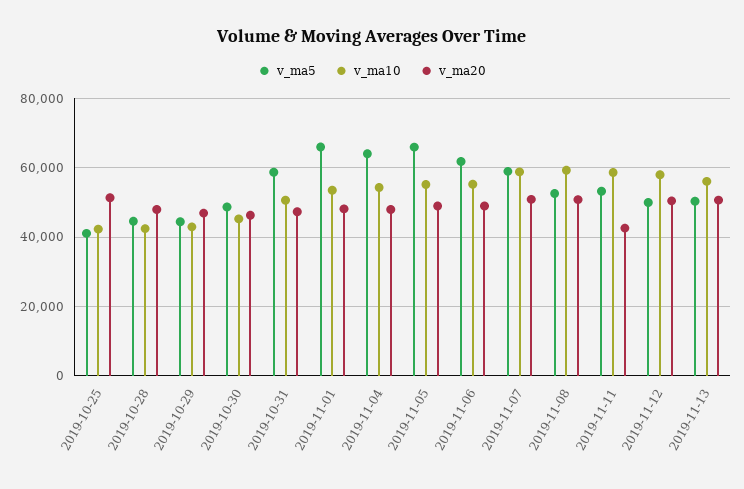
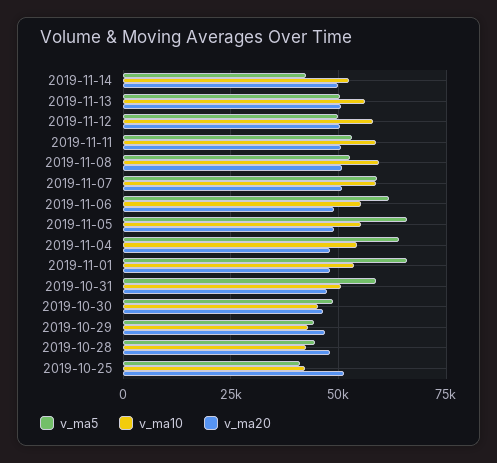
v_ma20, 2019-11-11: 42000 -> 50000
v_ma5, 2019-11-14: none -> 42500
v_ma10, 2019-11-14: none -> 52500
v_ma20, 2019-11-14: none -> 50000

